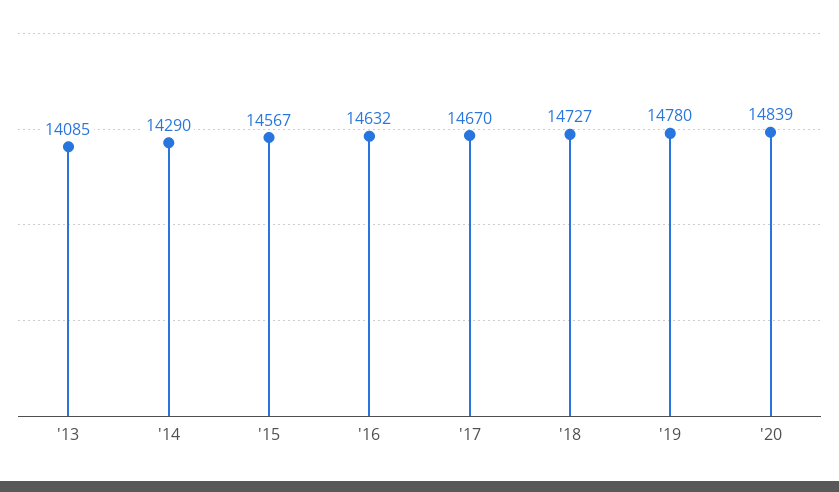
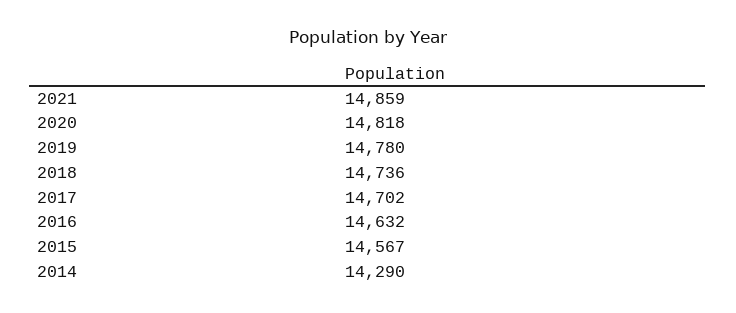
'13: 14085 -> none
'17: 14670 -> 14702
'18: 14727 -> 14736
'20: 14839 -> 14818
2021: none -> 14859

